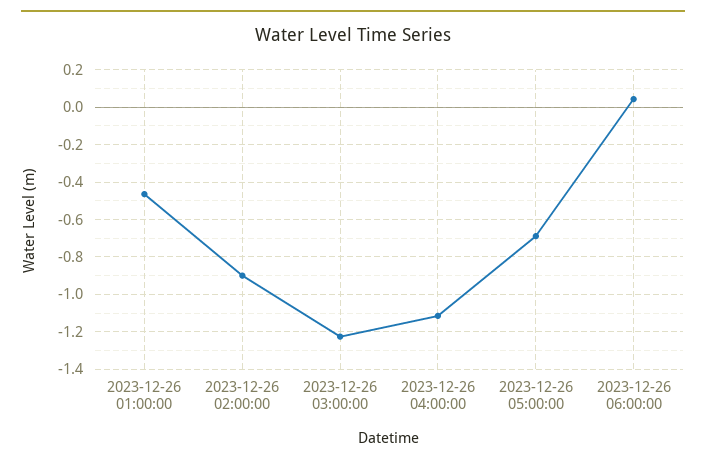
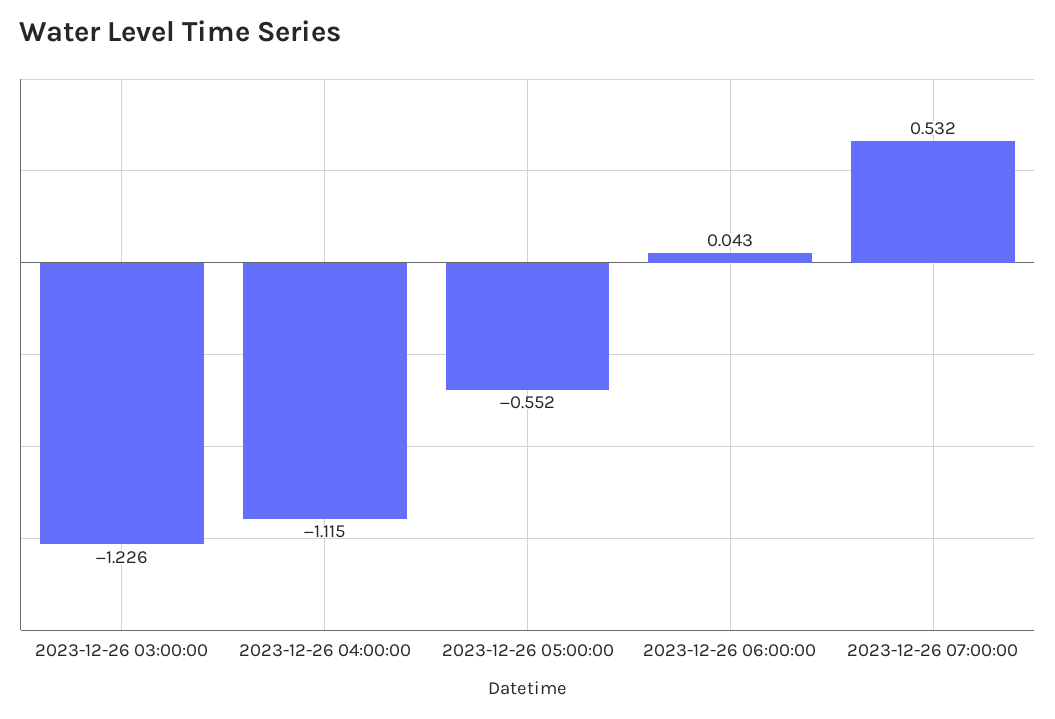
2023-12-26 01:00:00: -0.45 -> none
2023-12-26 02:00:00: -0.9 -> none
2023-12-26 05:00:00: -0.7 -> -0.552
2023-12-26 07:00:00: none -> 0.532

